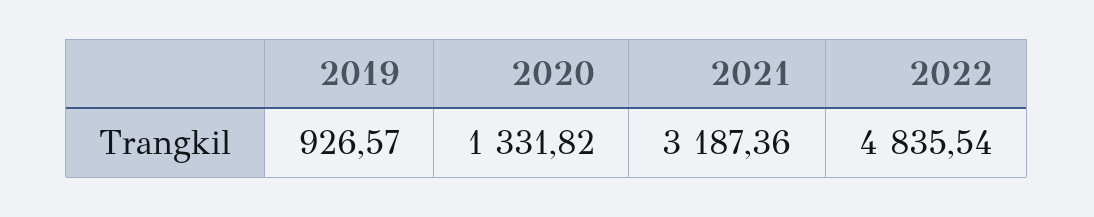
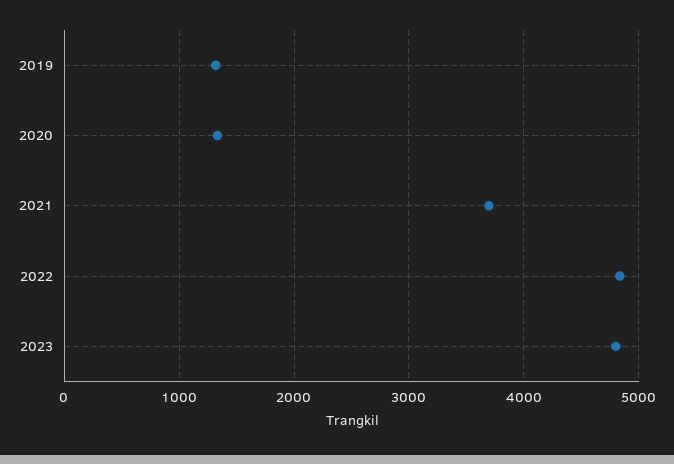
2019: 926.57 -> 1300
2021: 3187.36 -> 3700
2023: none -> 4800

